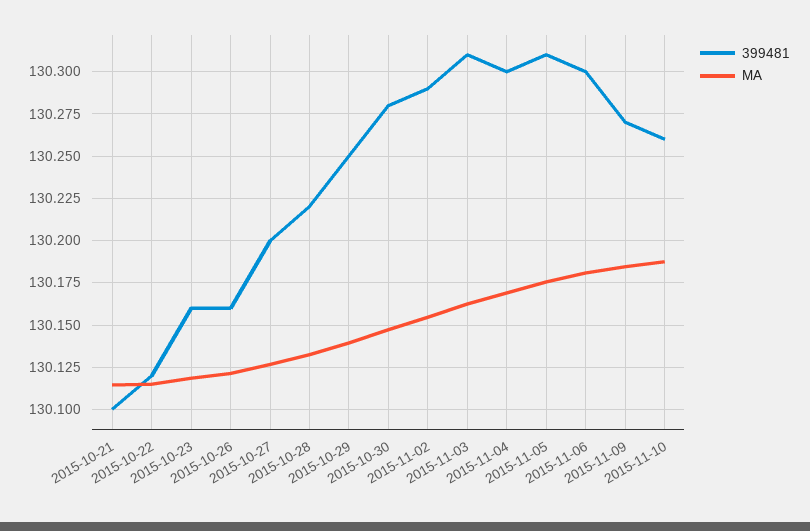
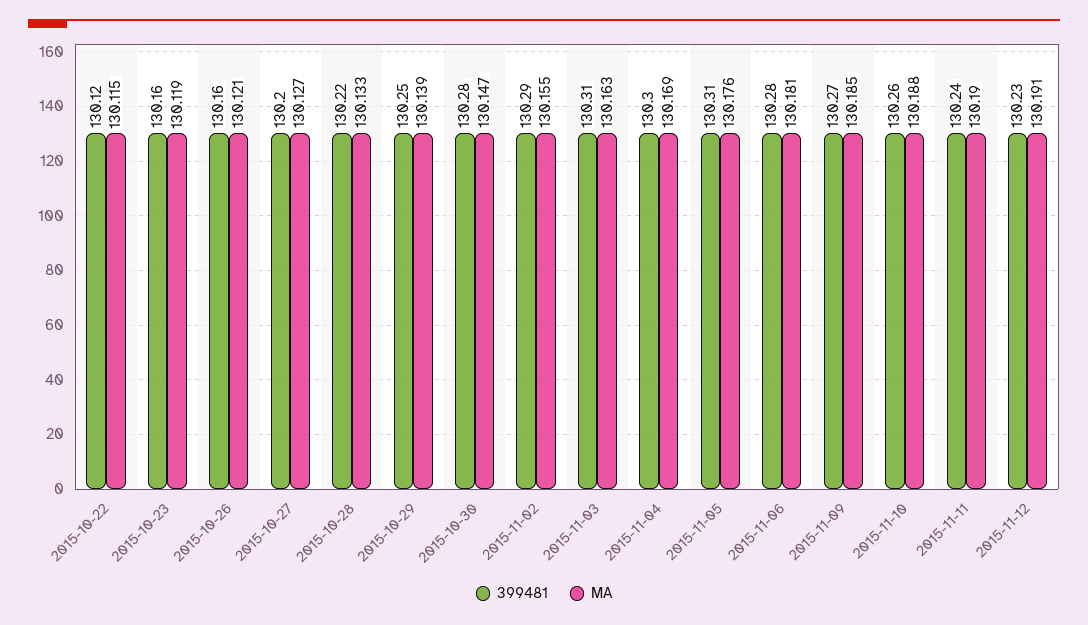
399481, 2015-10-21: 130.1 -> none
MA, 2015-10-21: 130.115 -> none
399481, 2015-11-06: 130.3 -> 130.28
399481, 2015-11-11: none -> 130.24
MA, 2015-11-11: none -> 130.19
399481, 2015-11-12: none -> 130.23
MA, 2015-11-12: none -> 130.191

